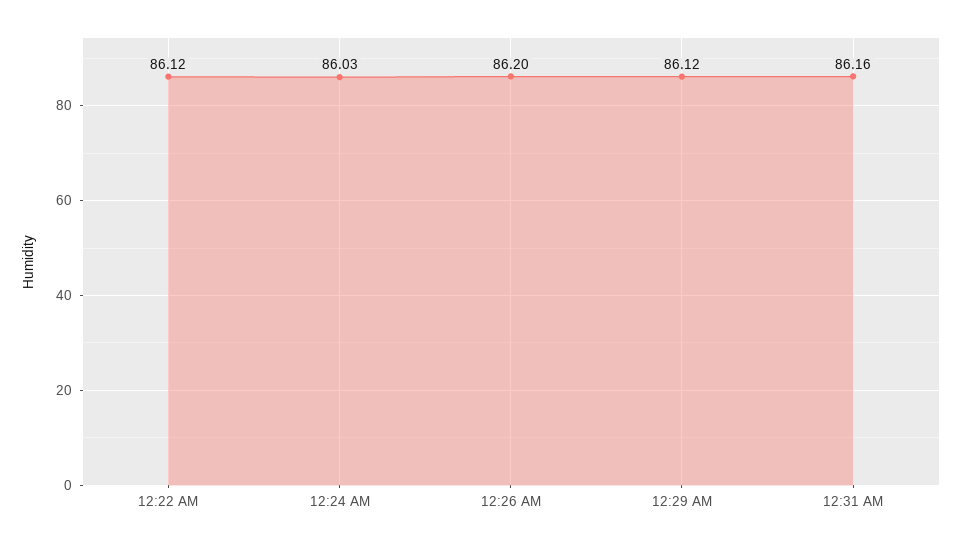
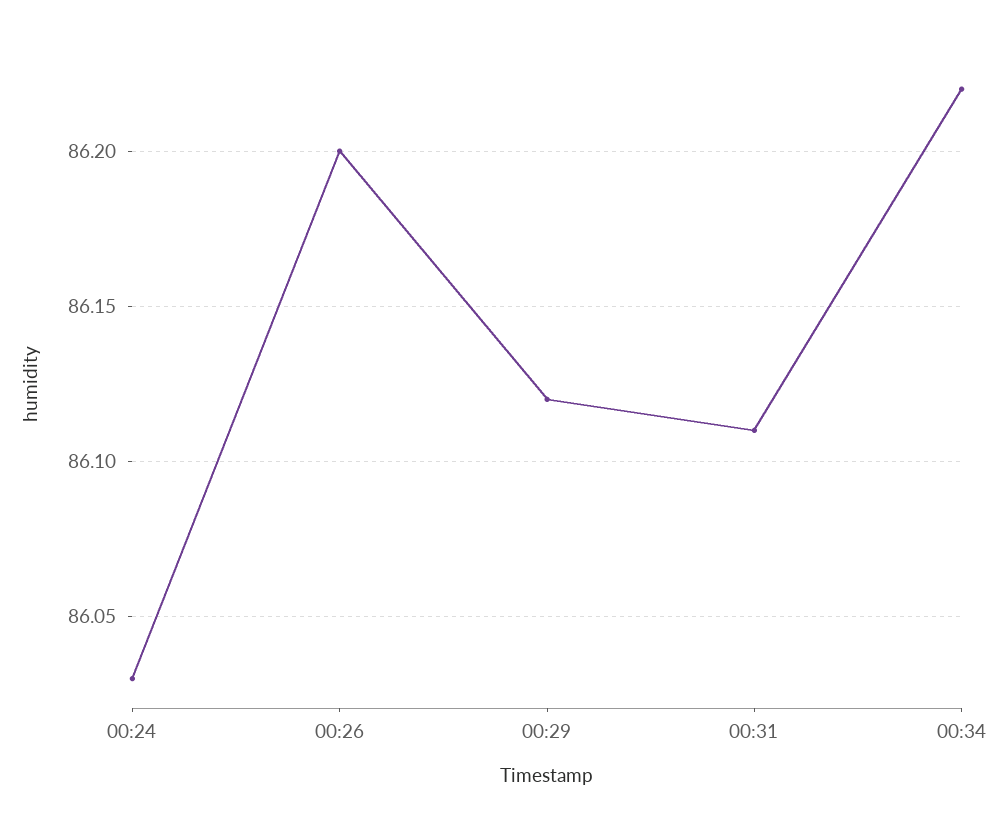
12:22 AM: 86.12 -> none
12:31 AM: 86.16 -> 86.11
00:34: none -> 86.22

